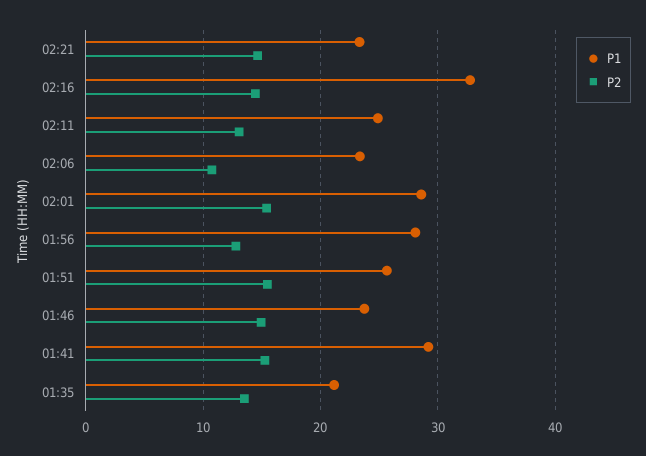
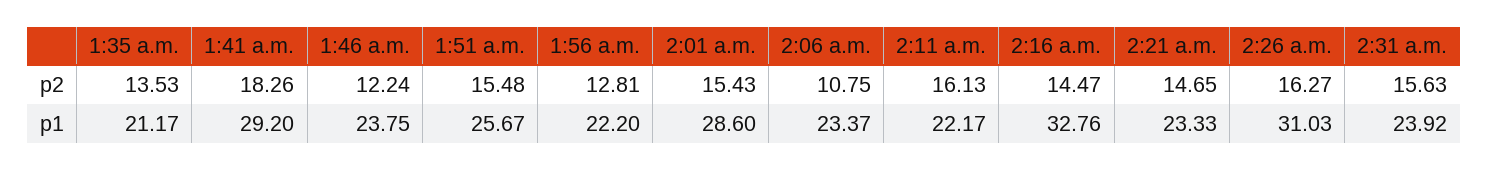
P1, 02:11: 25 -> 22.17
P2, 02:11: 13 -> 16.13
P1, 01:56: 28 -> 22.2
P2, 01:46: 15 -> 12.24
P2, 01:41: 15 -> 18.26
P2, 2:26 a.m.: none -> 16.27
P2, 2:31 a.m.: none -> 15.63
P1, 2:26 a.m.: none -> 31.03
P1, 2:31 a.m.: none -> 23.92

